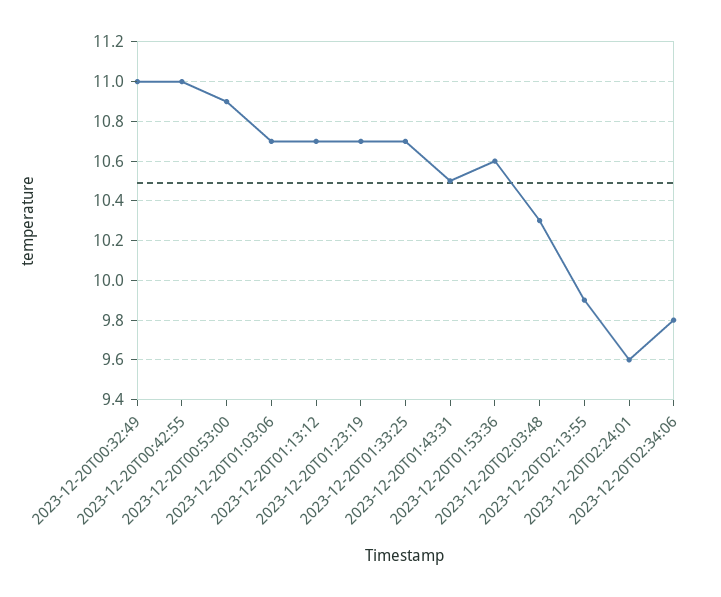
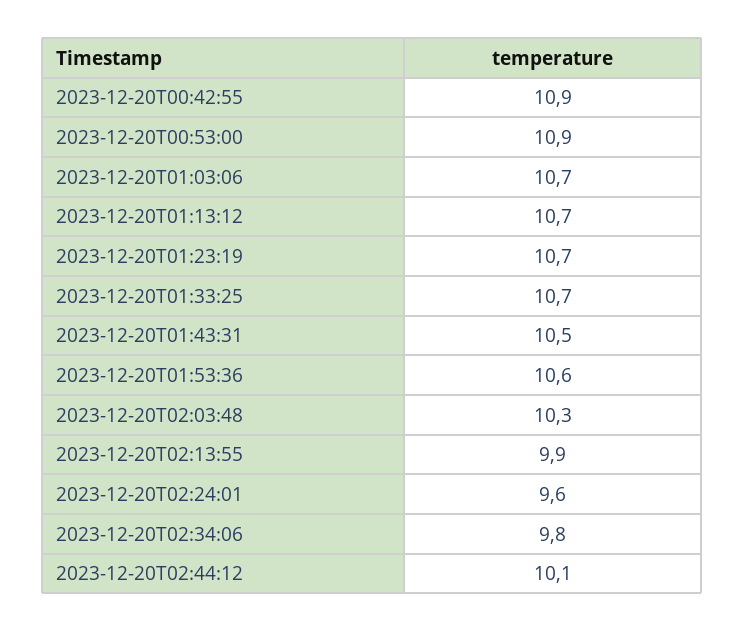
2023-12-20T00:32:49: 11 -> none
2023-12-20T00:42:55: 11 -> 10.9
2023-12-20T02:44:12: none -> 10.1

